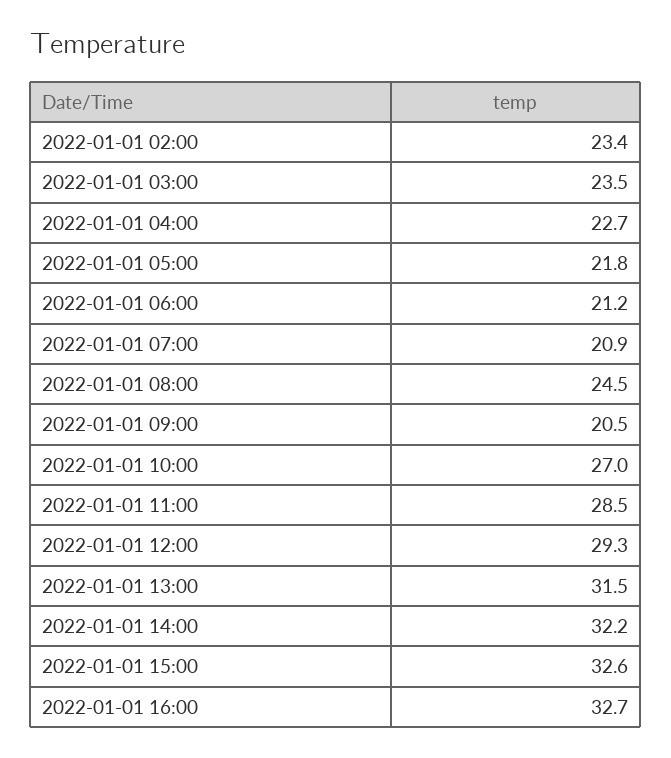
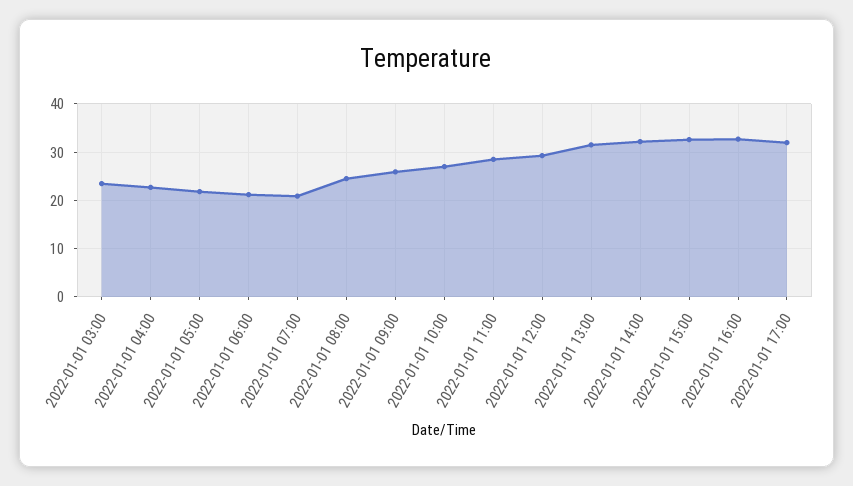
2022-01-01 02:00: 23.4 -> none
2022-01-01 09:00: 20.5 -> 26
2022-01-01 17:00: none -> 32

